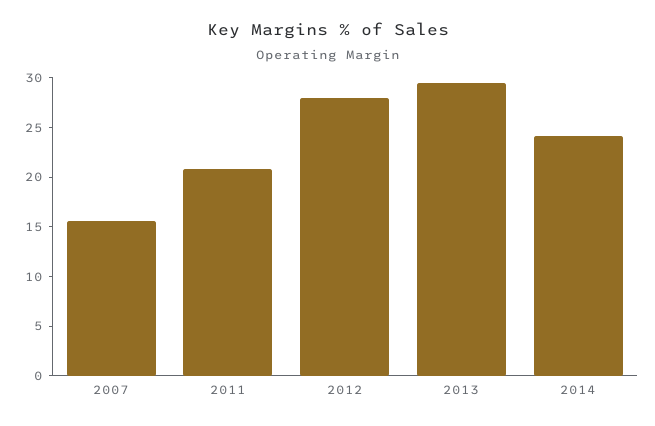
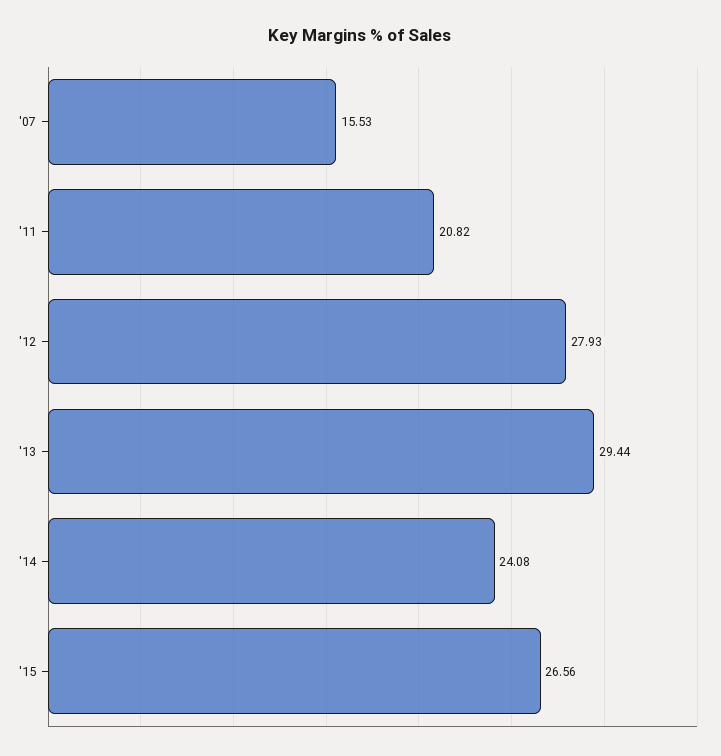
'15: none -> 26.56

